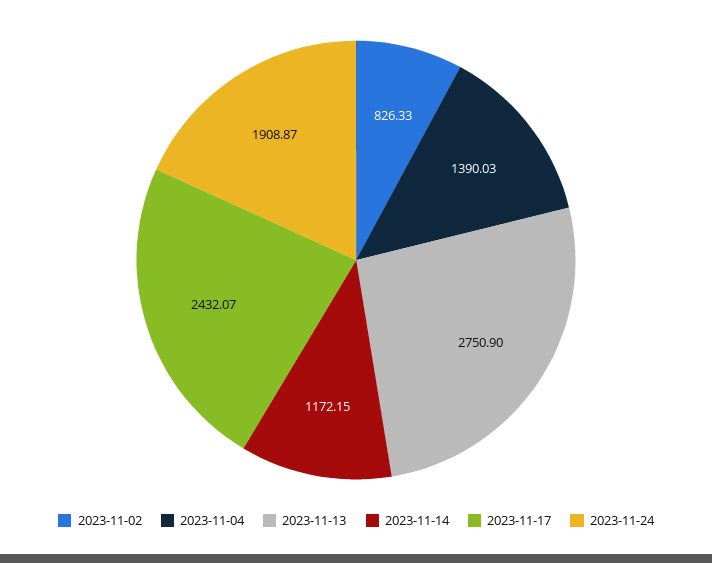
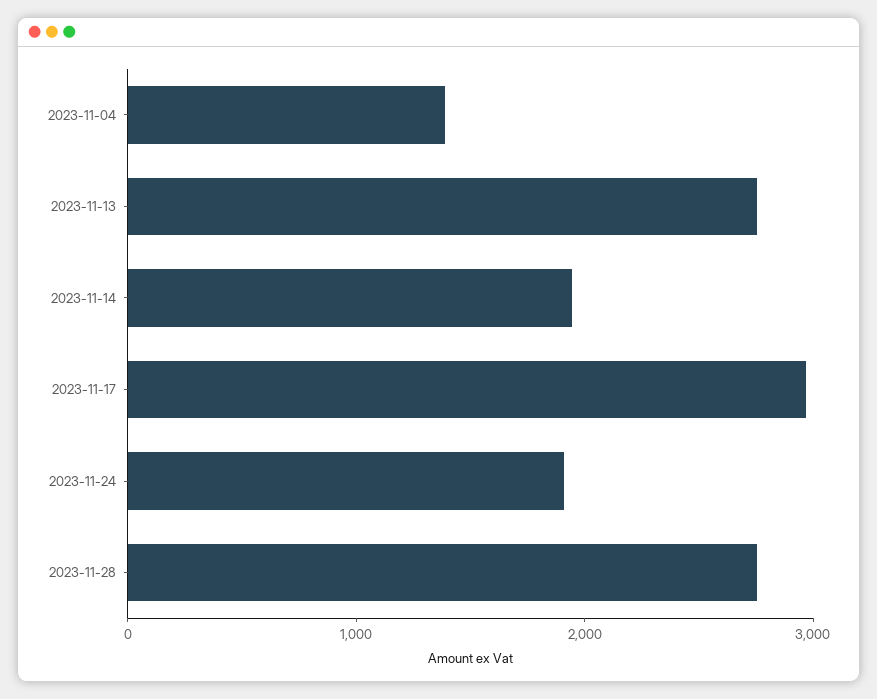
2023-11-02: 826.33 -> none
2023-11-14: 1172.15 -> 2000
2023-11-17: 2432.07 -> 3000
2023-11-28: none -> 2800

